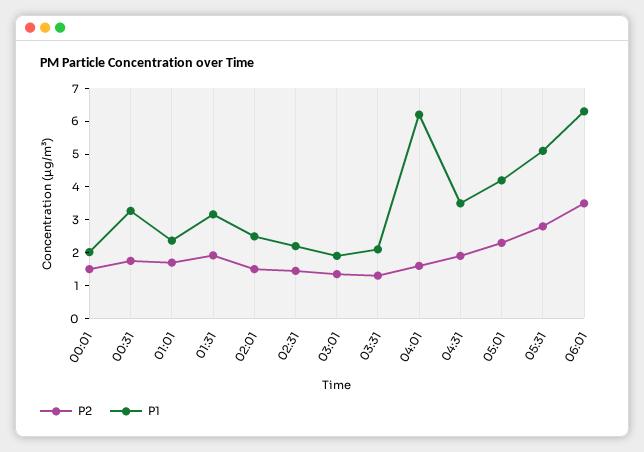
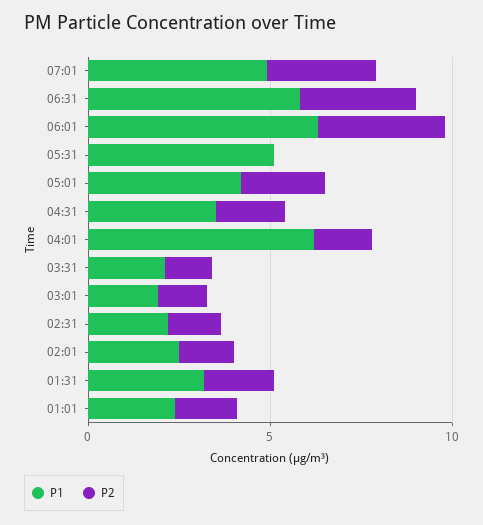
P2, 00:01: 1.5 -> none
P1, 00:01: 2 -> none
P2, 00:31: 1.75 -> none
P1, 00:31: 3.25 -> none
P2, 05:31: 2.75 -> 0
P1, 07:01: none -> 5
P2, 07:01: none -> 3
P1, 06:31: none -> 6
P2, 06:31: none -> 3

